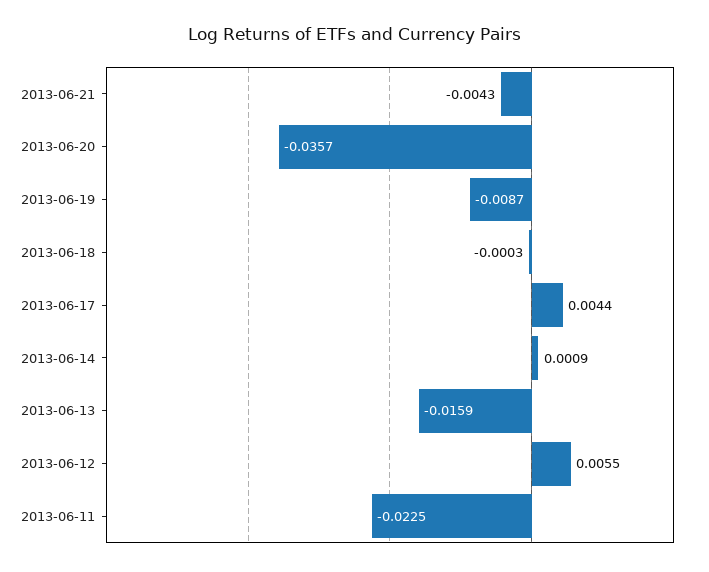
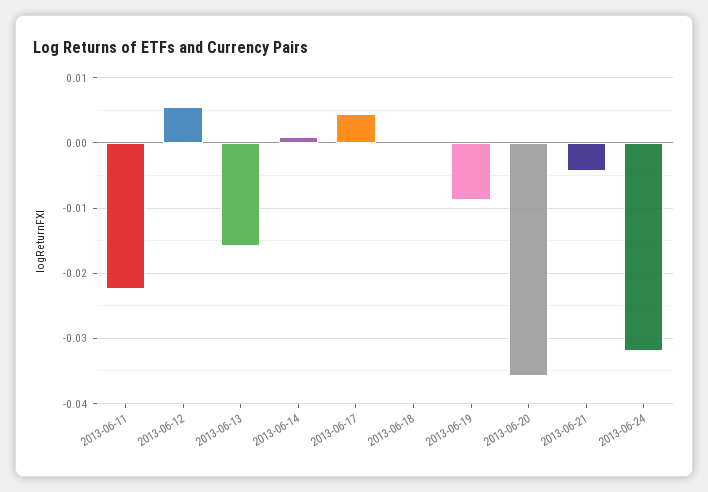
2013-06-24: none -> -0.032

